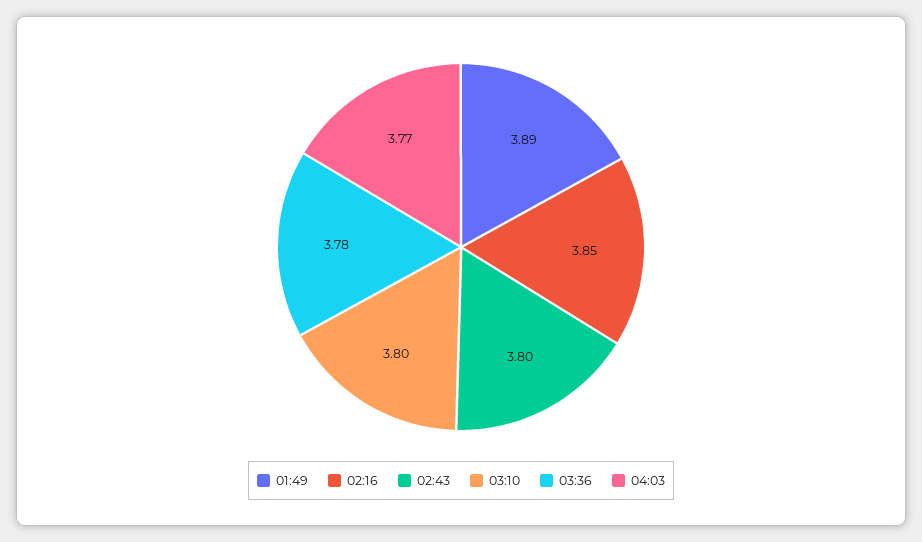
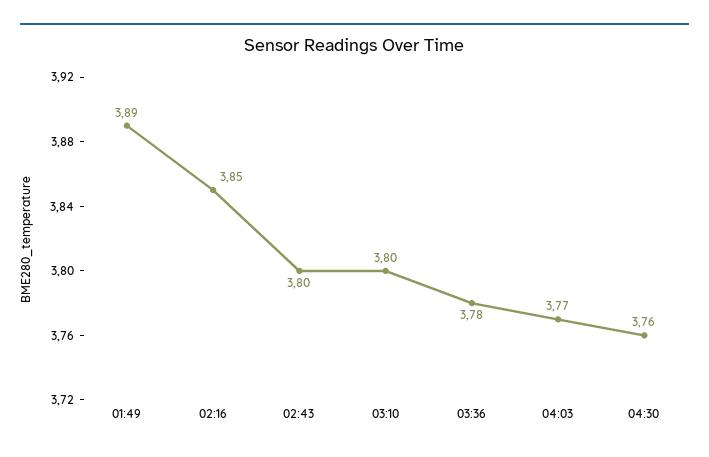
04:30: none -> 3.76

